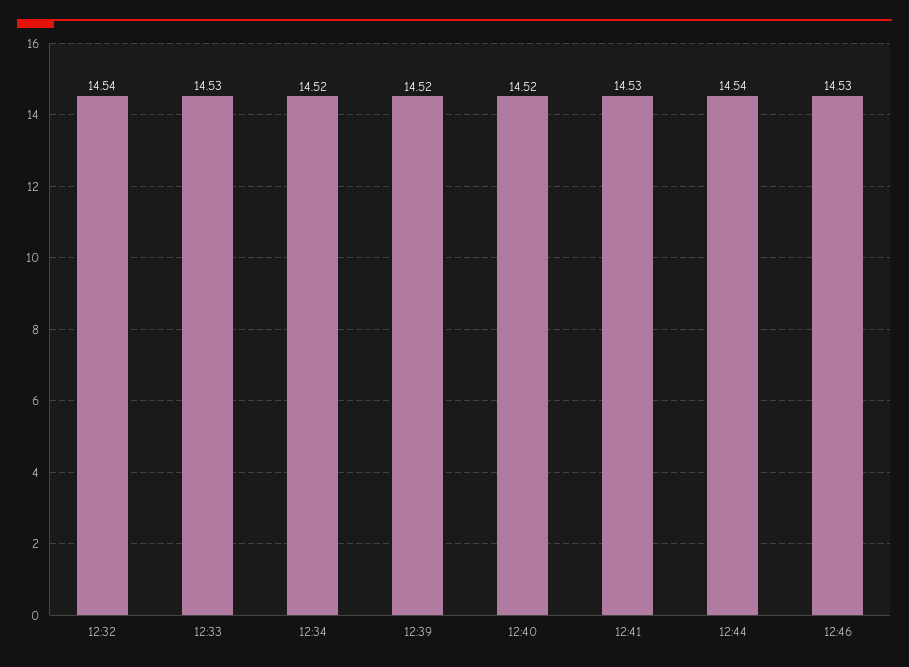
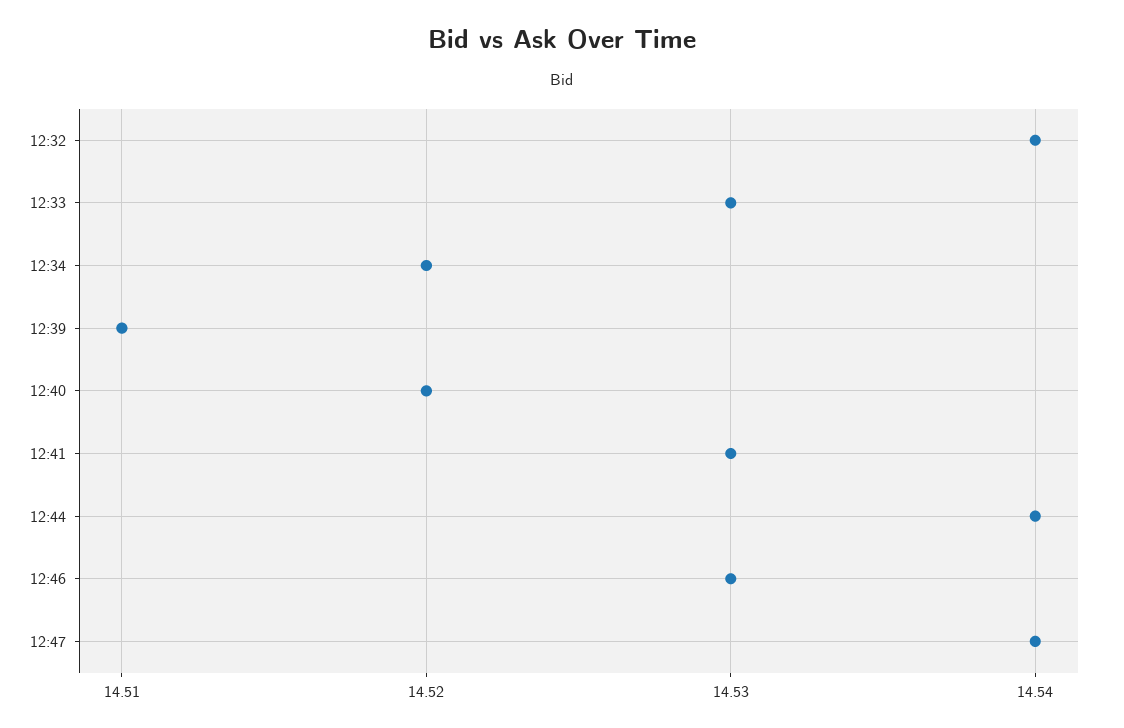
12:39: 14.52 -> 14.51
12:47: none -> 14.54

